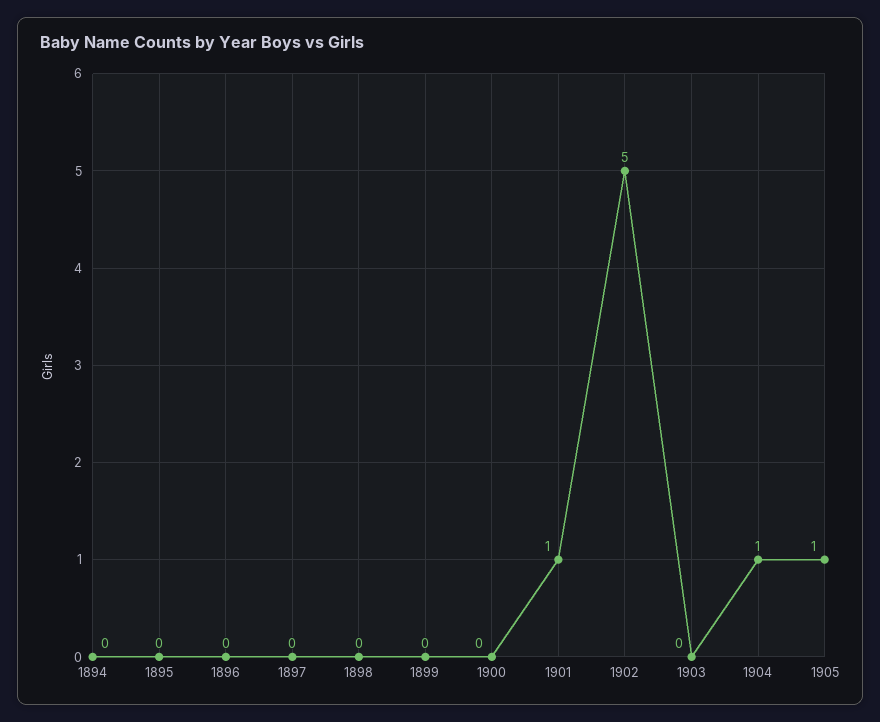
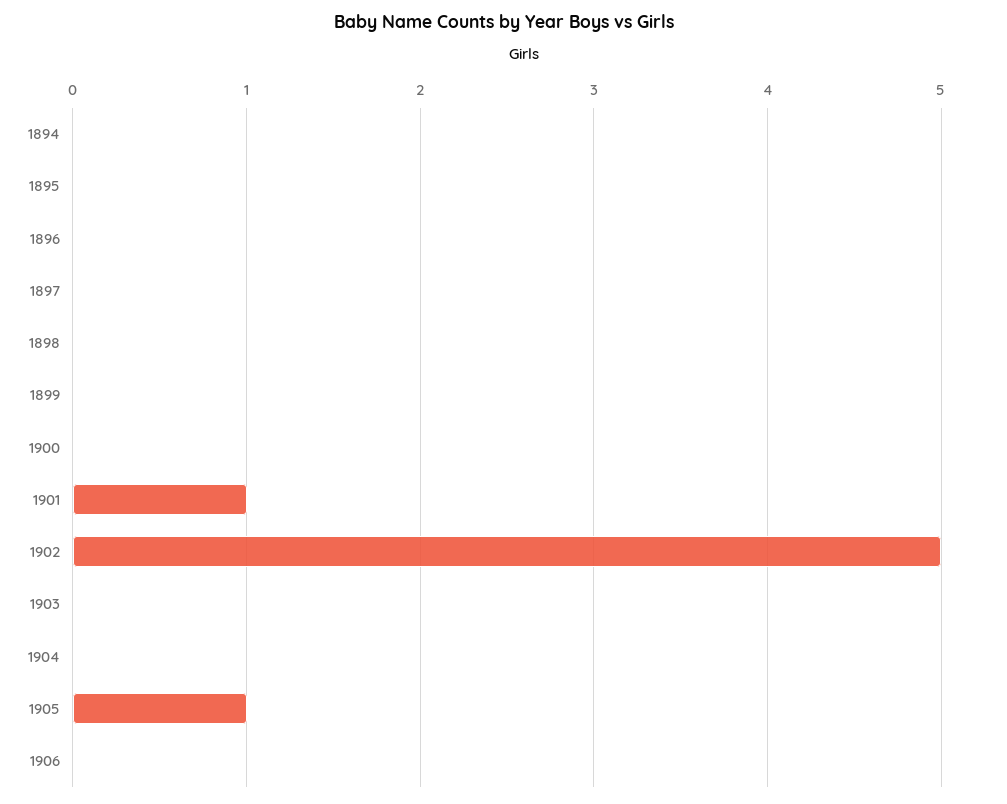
1904: 1 -> 0
1906: none -> 0

